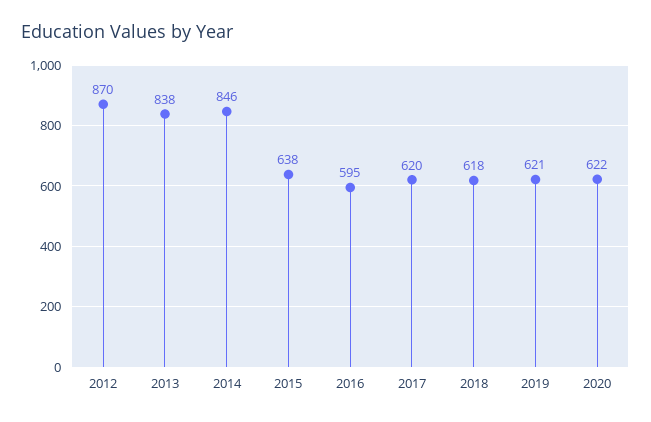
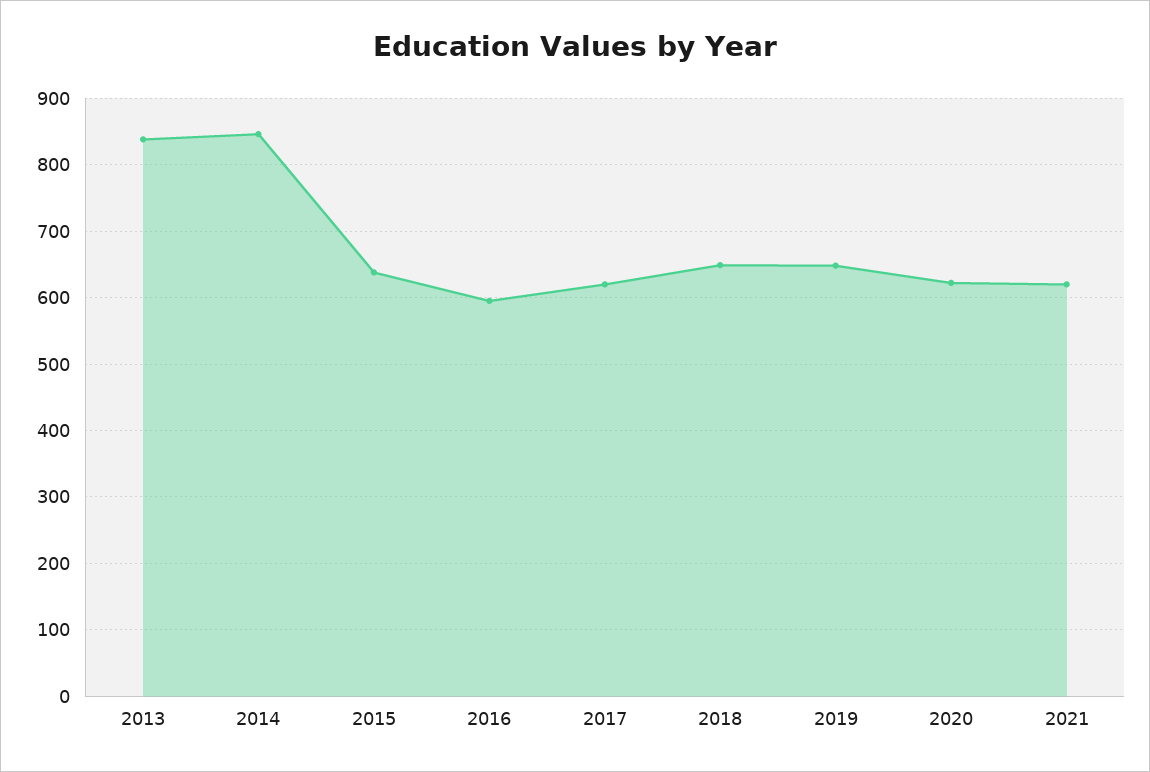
2012: 870 -> none
2018: 618 -> 650
2019: 621 -> 650
2021: none -> 620

